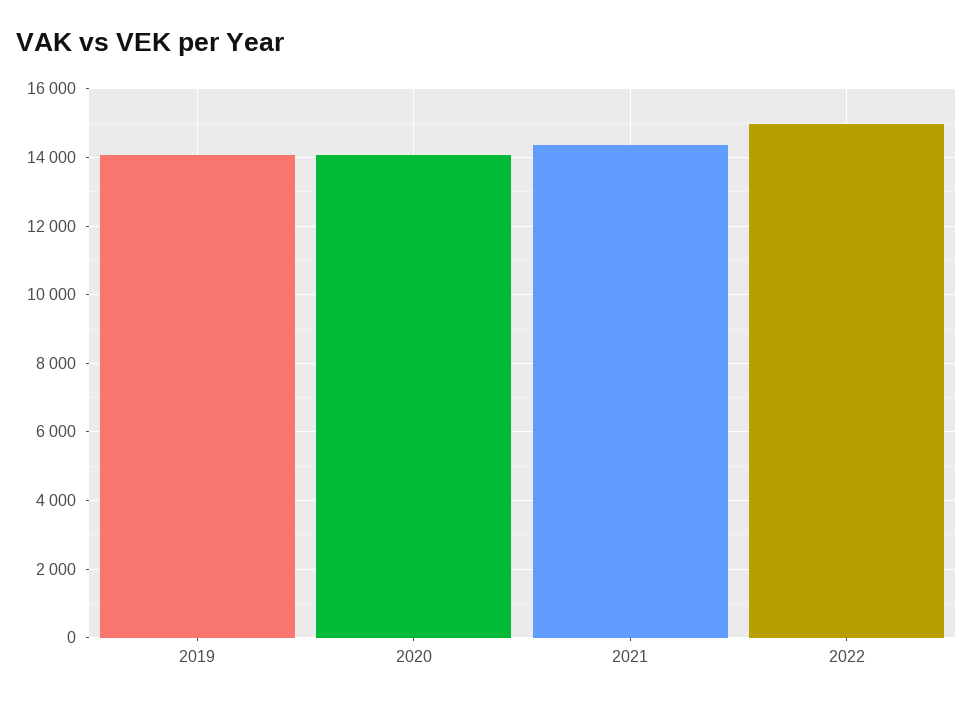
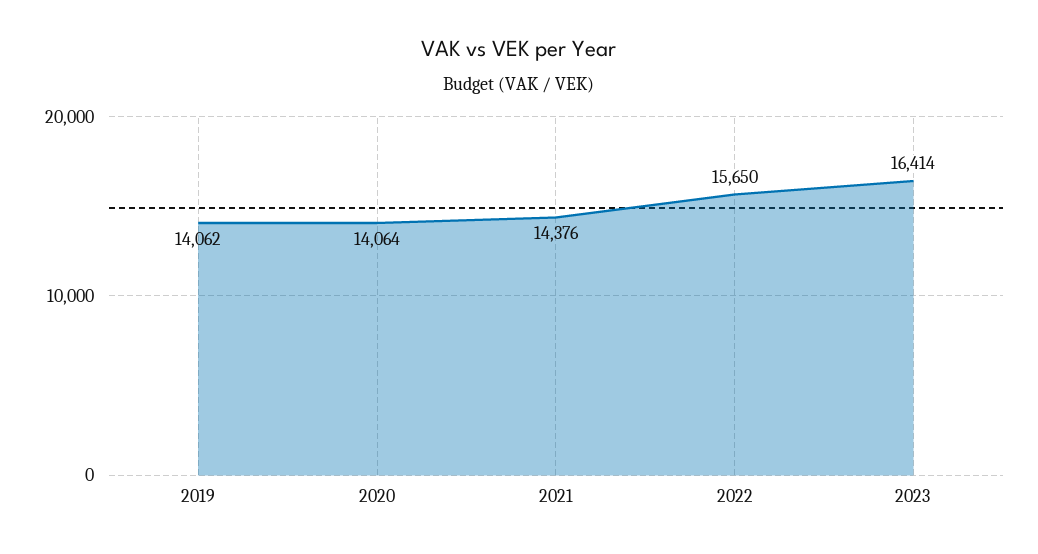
2022: 15000 -> 15650
2023: none -> 16414

